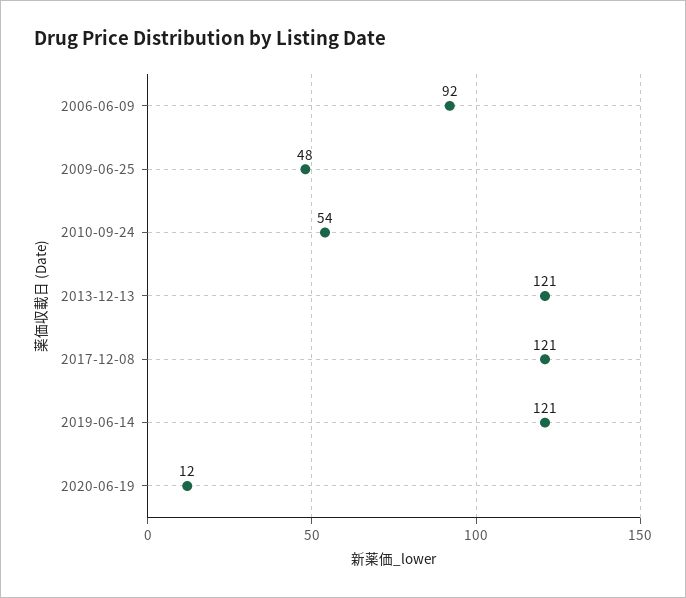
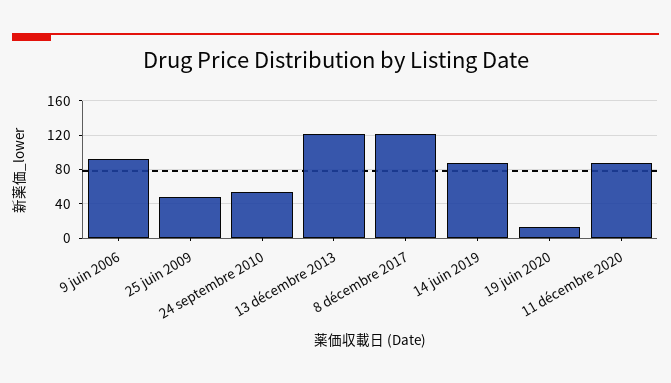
2019-06-14: 121 -> 90
11 décembre 2020: none -> 90

